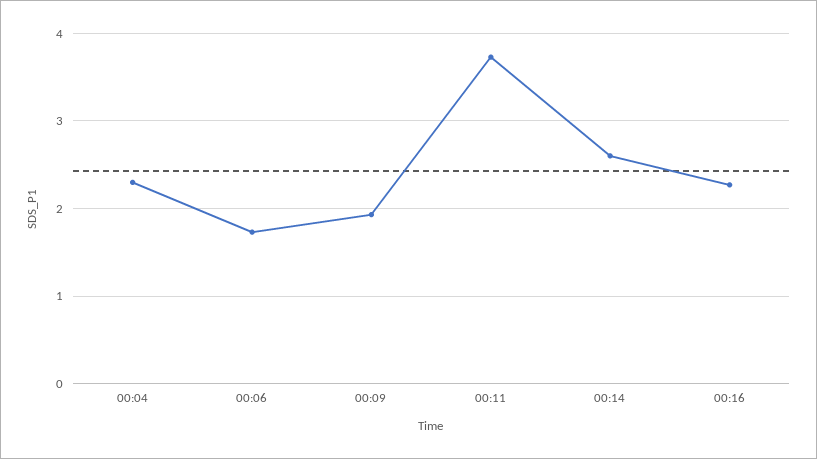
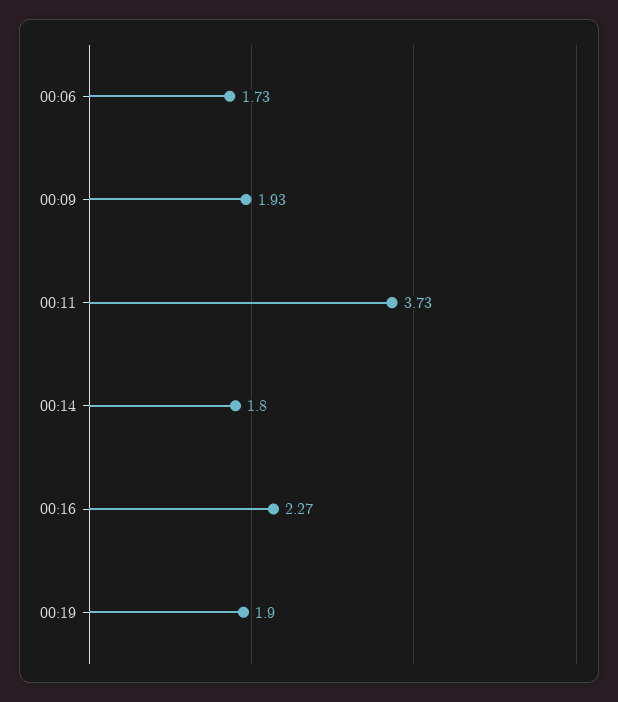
00:04: 2.3 -> none
00:14: 2.6 -> 1.8
00:19: none -> 1.9

